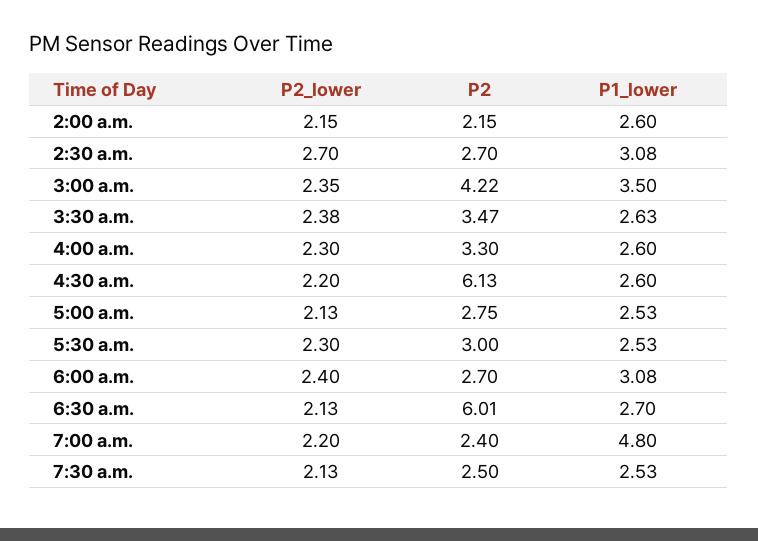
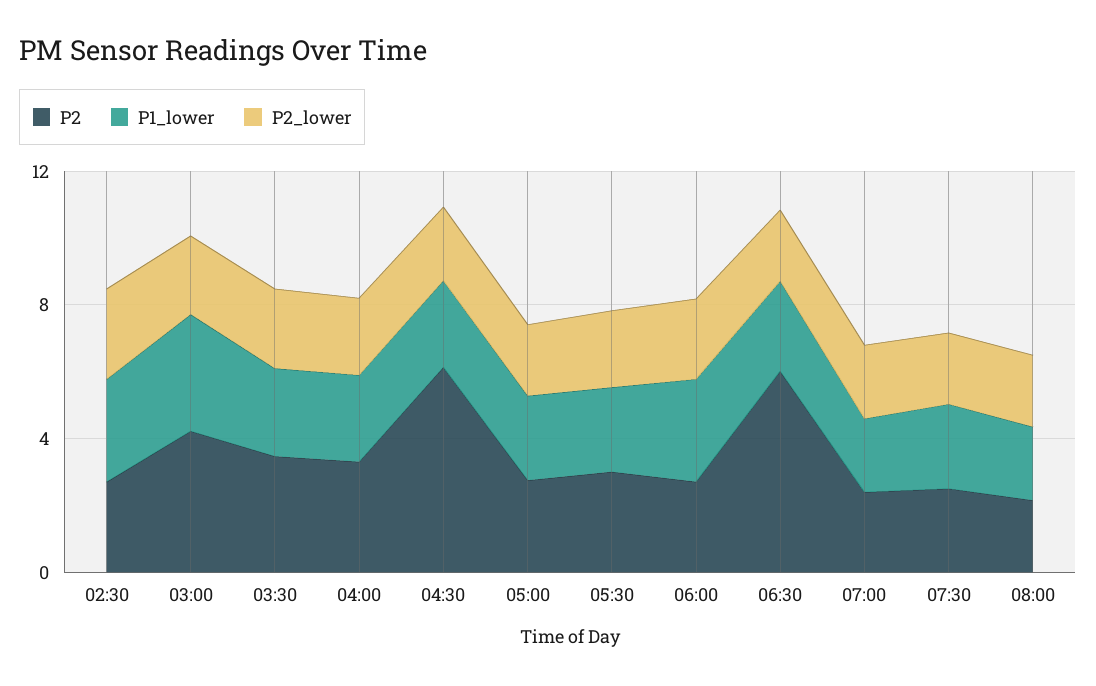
P2_lower, 2:00 a.m.: 2.15 -> none
P2, 2:00 a.m.: 2.15 -> none
P1_lower, 2:00 a.m.: 2.6 -> none
P1_lower, 7:00 a.m.: 4.8 -> 2
P2, 08:00: none -> 2
P1_lower, 08:00: none -> 2
P2_lower, 08:00: none -> 2

